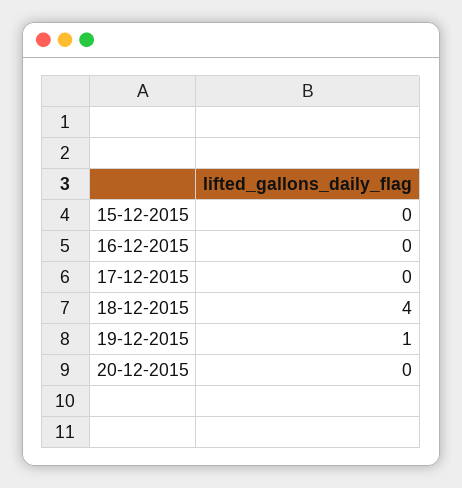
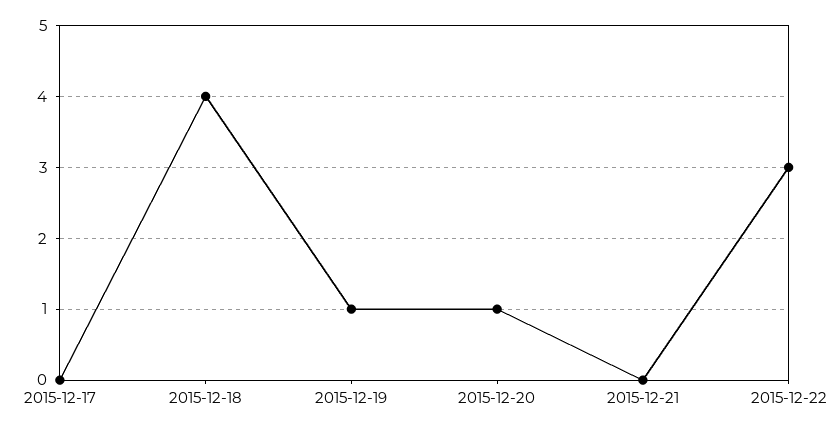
15-12-2015: 0 -> none
16-12-2015: 0 -> none
20-12-2015: 0 -> 1
2015-12-21: none -> 0
2015-12-22: none -> 3

